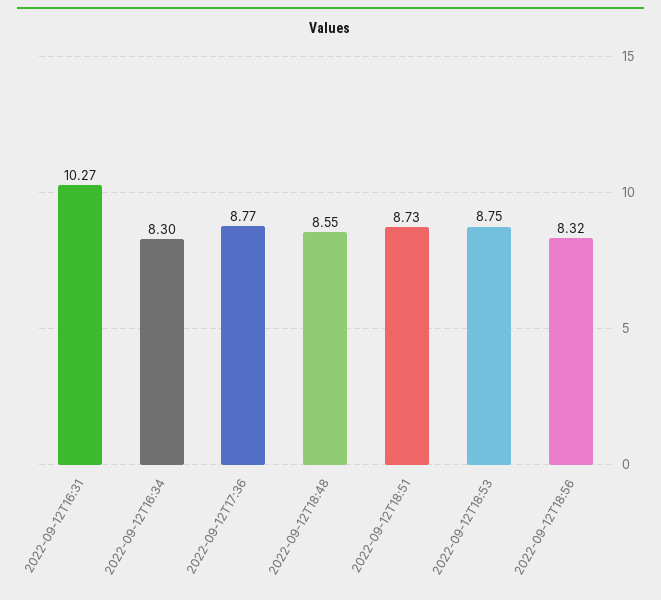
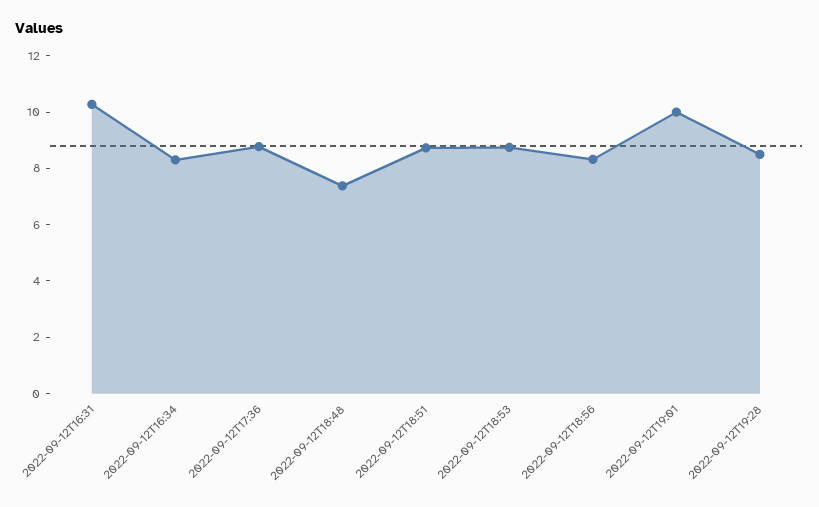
2022-09-12T18:48: 8.55 -> 7.5
2022-09-12T19:01: none -> 10
2022-09-12T19:28: none -> 8.5

